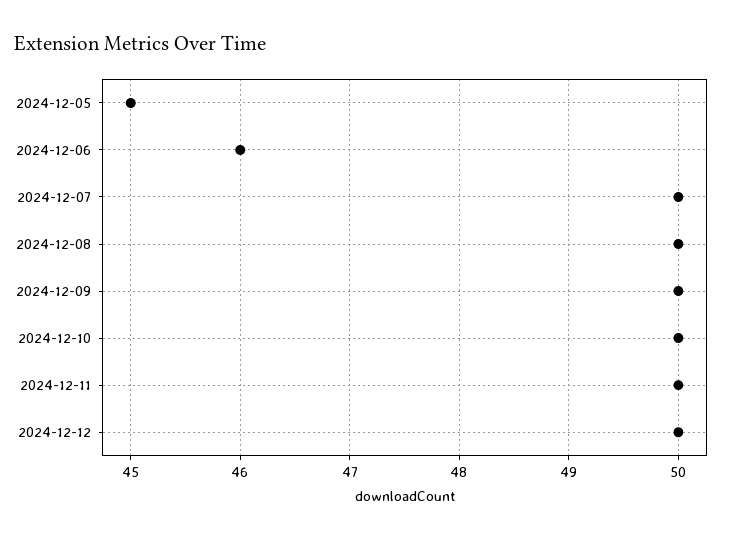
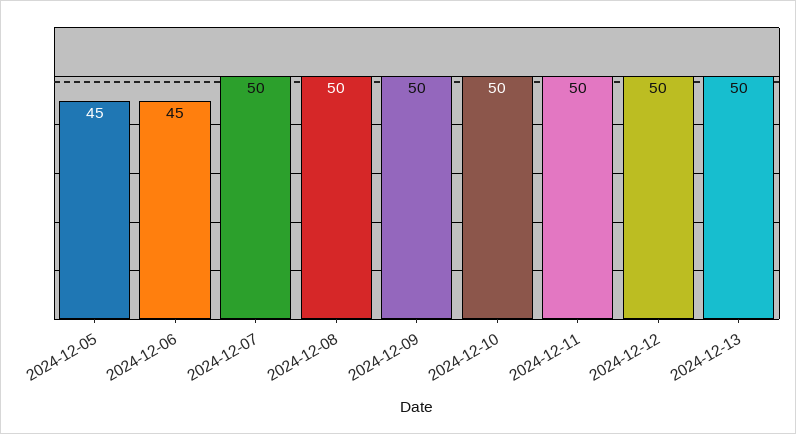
2024-12-06: 46 -> 45
2024-12-13: none -> 50

